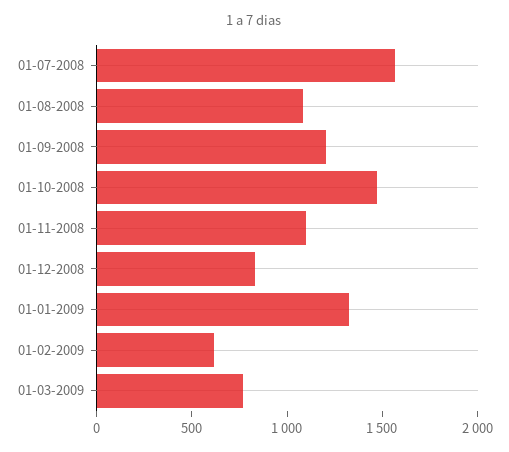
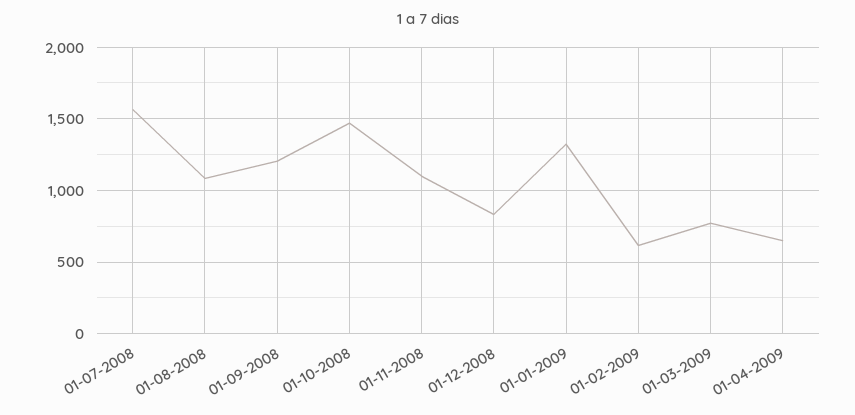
01-04-2009: none -> 650

